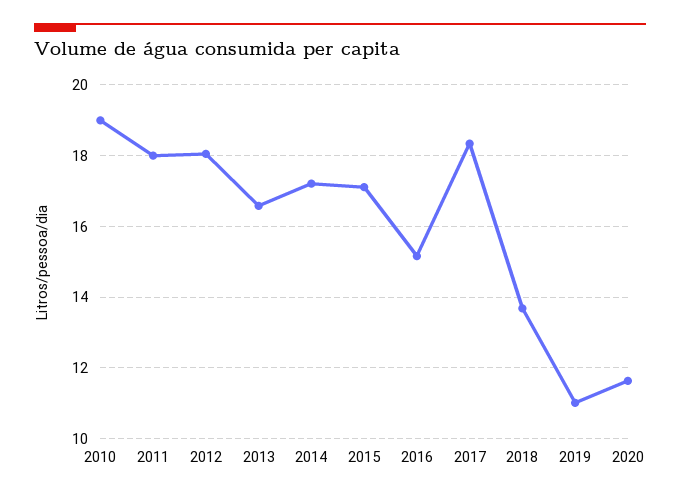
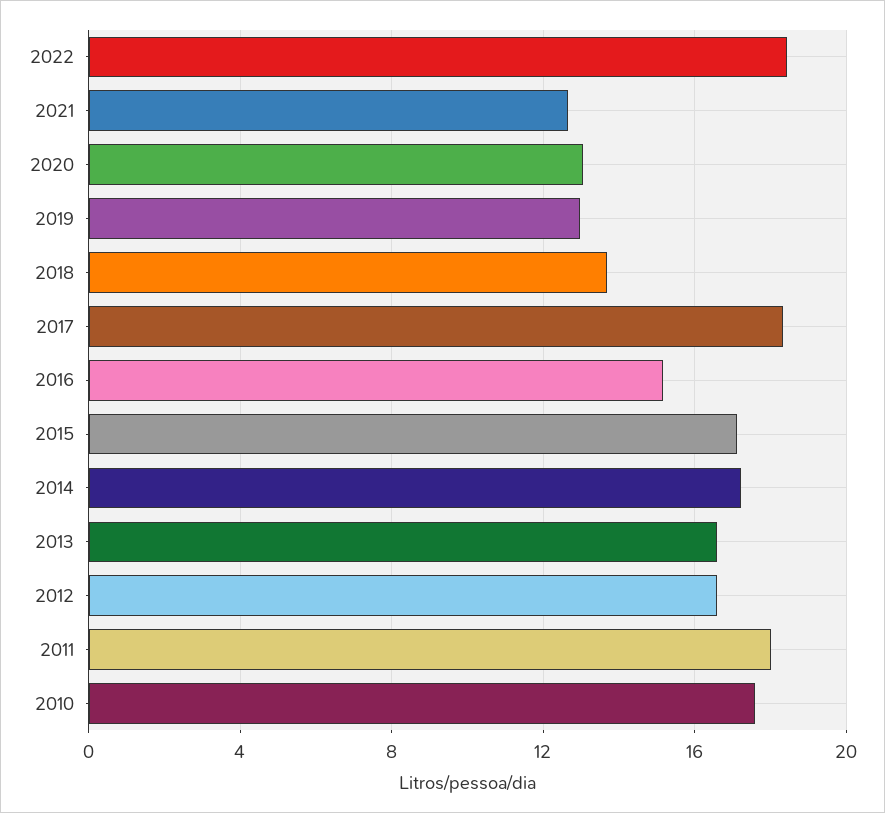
2010: 19 -> 17.5
2012: 18 -> 16.5
2019: 11 -> 13
2020: 11.6 -> 13
2022: none -> 18.5
2021: none -> 12.5

